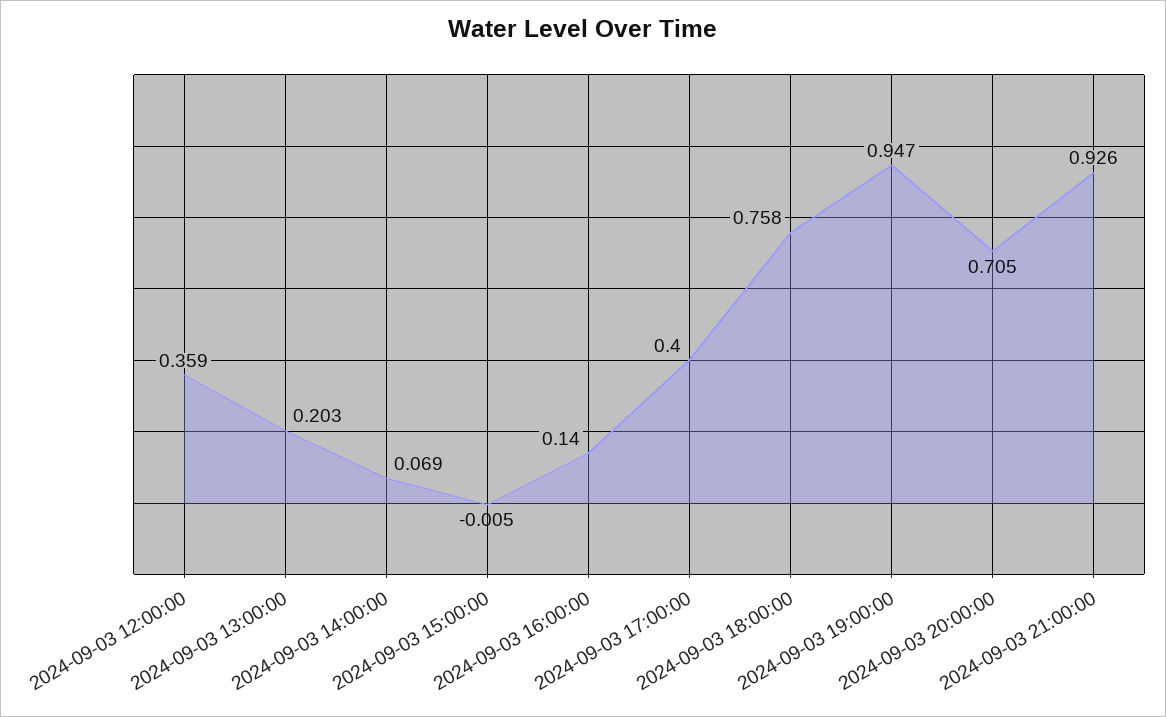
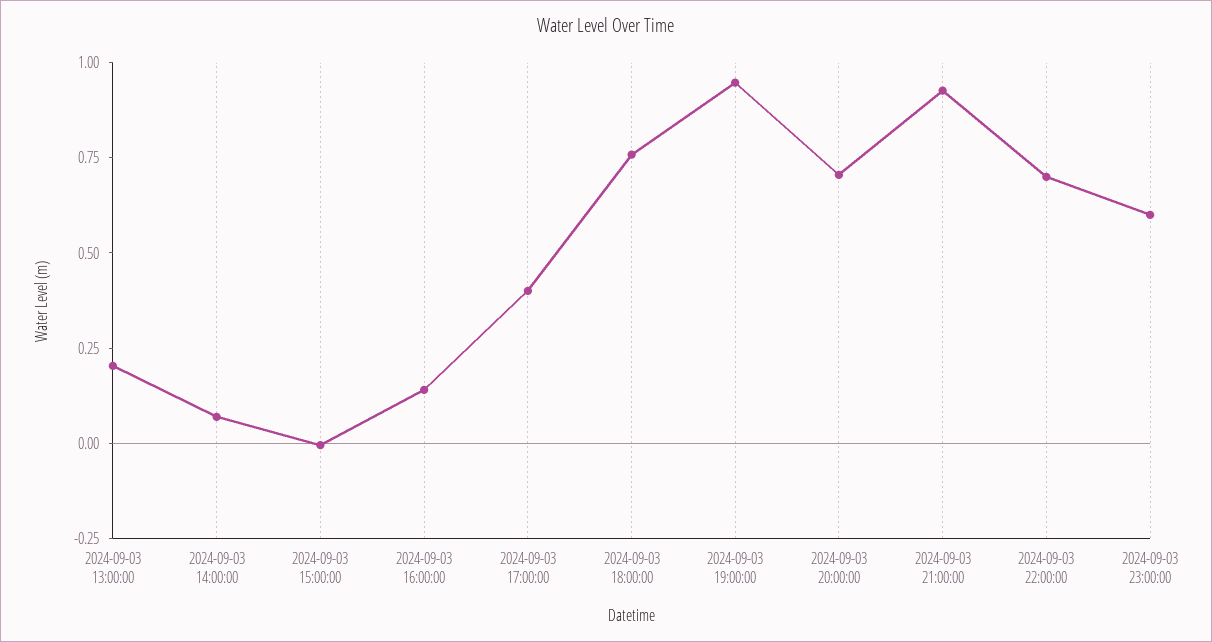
2024-09-03 12:00:00: 0.359 -> none
2024-09-03 22:00:00: none -> 0.7
2024-09-03 23:00:00: none -> 0.6

